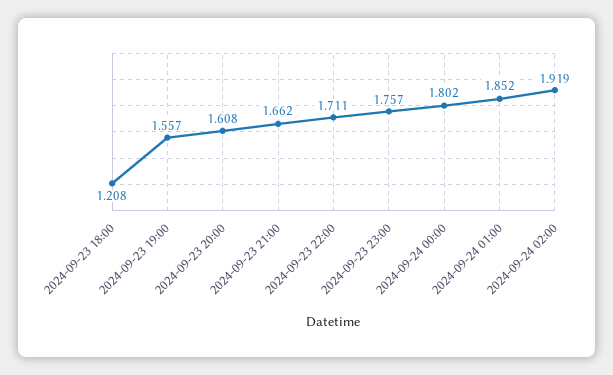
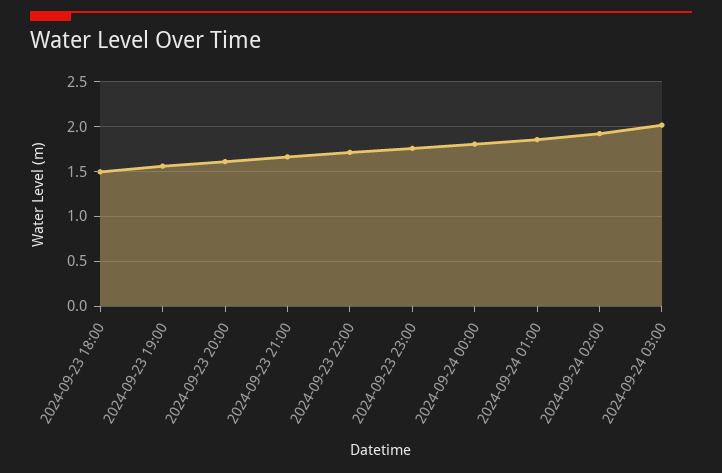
2024-09-23 18:00: 1.208 -> 1.5
2024-09-24 03:00: none -> 2

